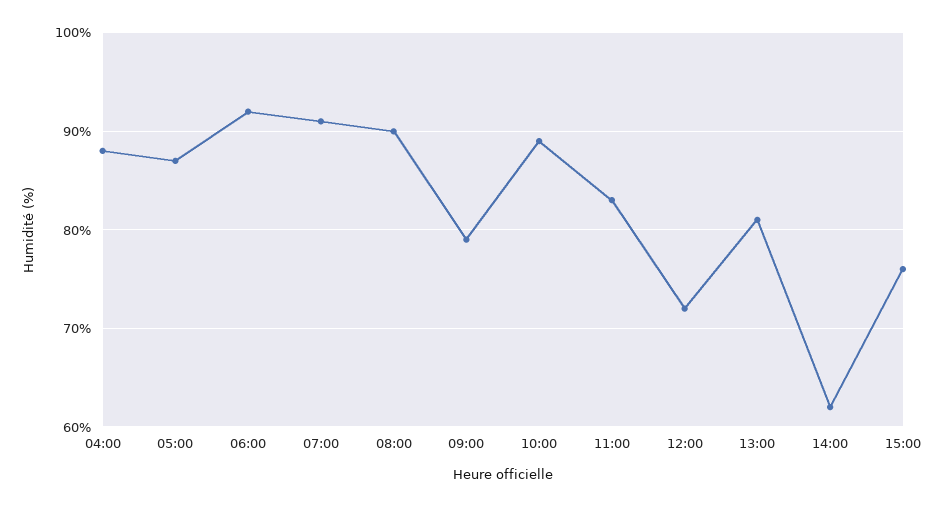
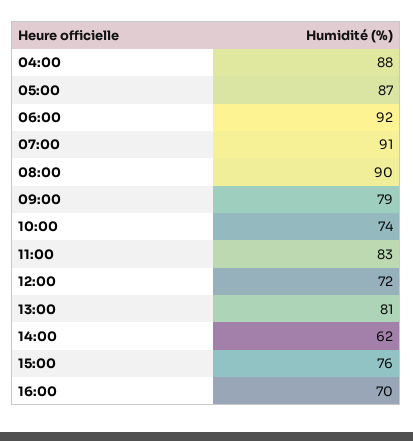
10:00: 89 -> 74
16:00: none -> 70

